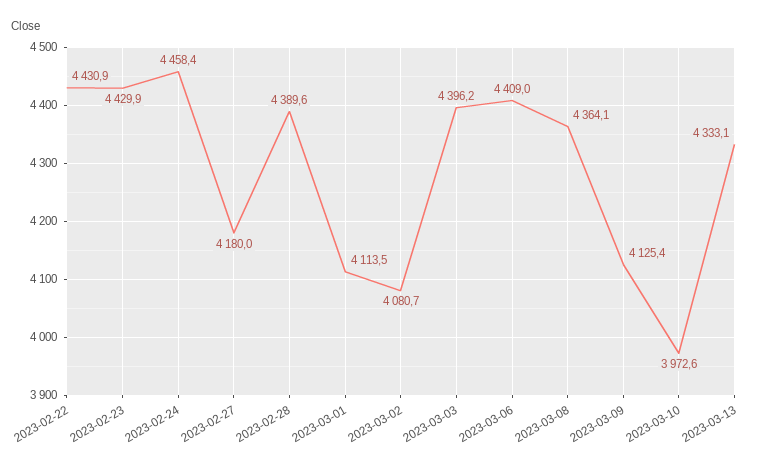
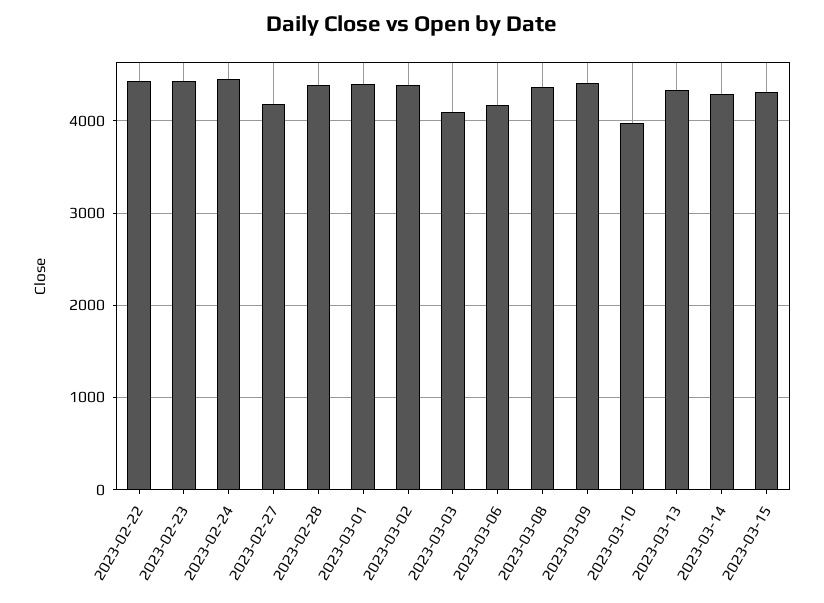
2023-03-01: 4113.5 -> 4400
2023-03-02: 4080.7 -> 4400
2023-03-03: 4396.2 -> 4100
2023-03-06: 4409 -> 4200
2023-03-09: 4125.4 -> 4400
2023-03-14: none -> 4300
2023-03-15: none -> 4300

